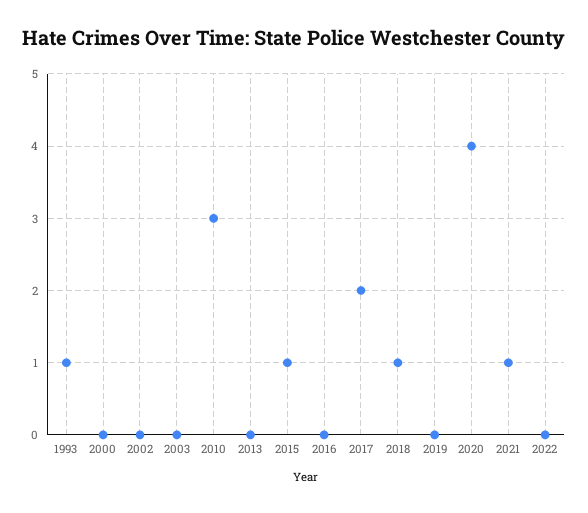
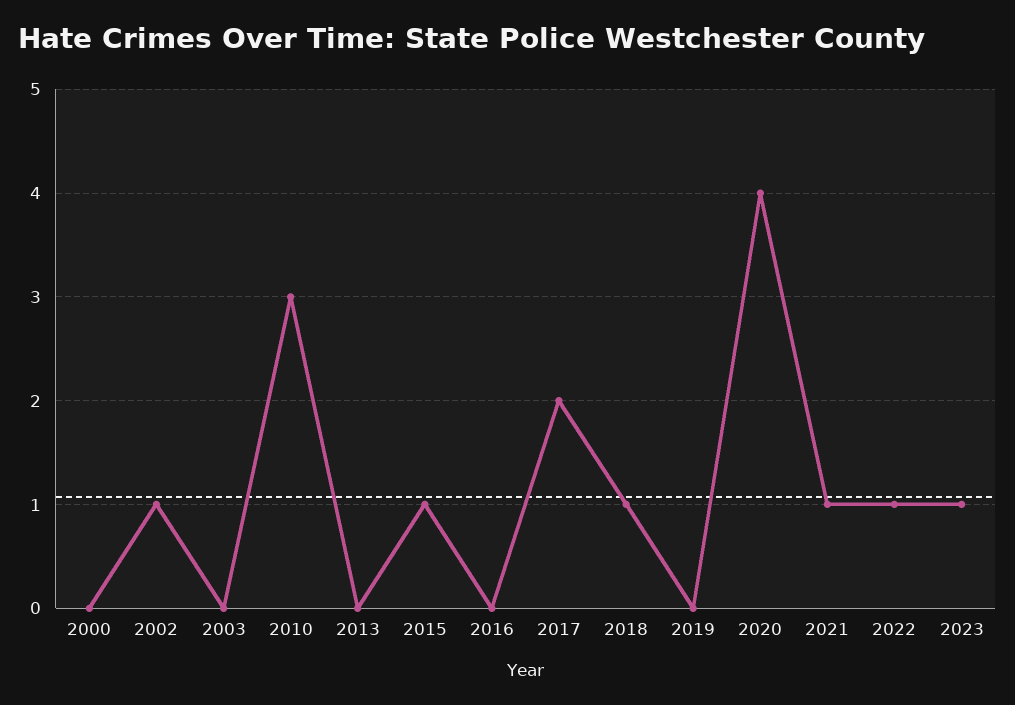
1993: 1 -> none
2002: 0 -> 1
2022: 0 -> 1
2023: none -> 1

